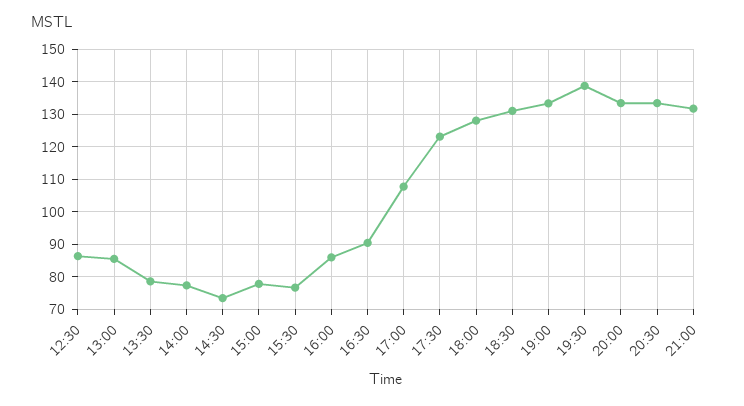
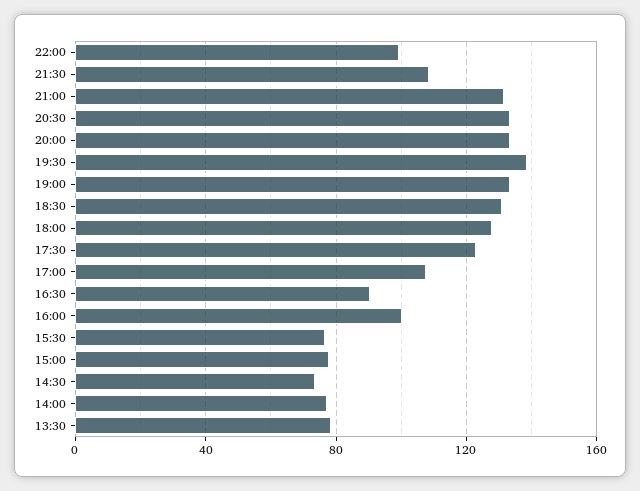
12:30: 86 -> none
13:00: 86 -> none
16:00: 86 -> 100
22:00: none -> 100
21:30: none -> 110

